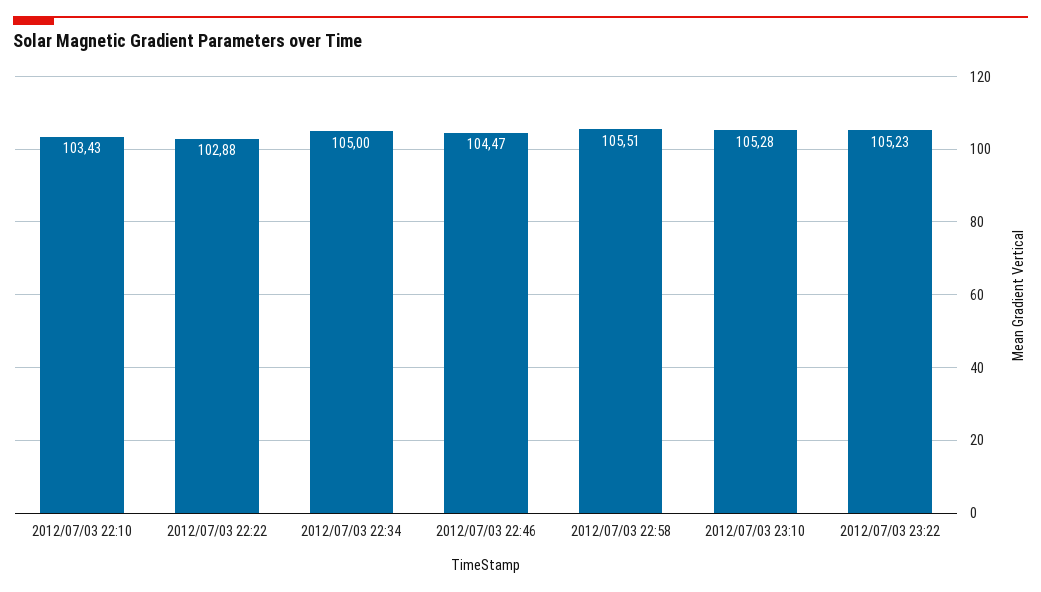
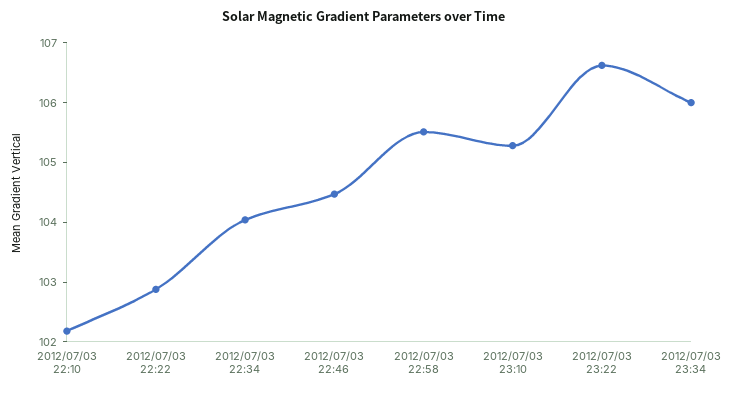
2012/07/03 22:10: 103.43 -> 102.2
2012/07/03 22:34: 105 -> 104
2012/07/03 23:22: 105.23 -> 106.6
2012/07/03 23:34: none -> 106

